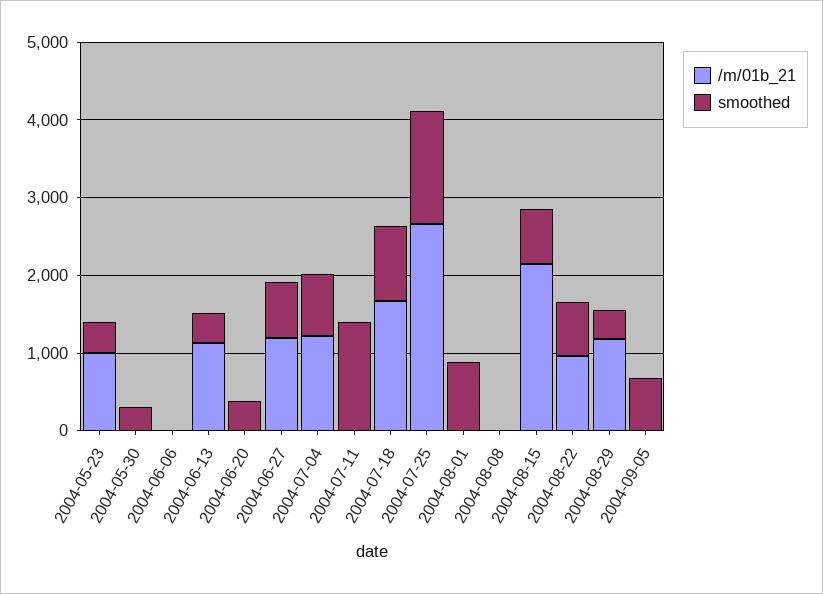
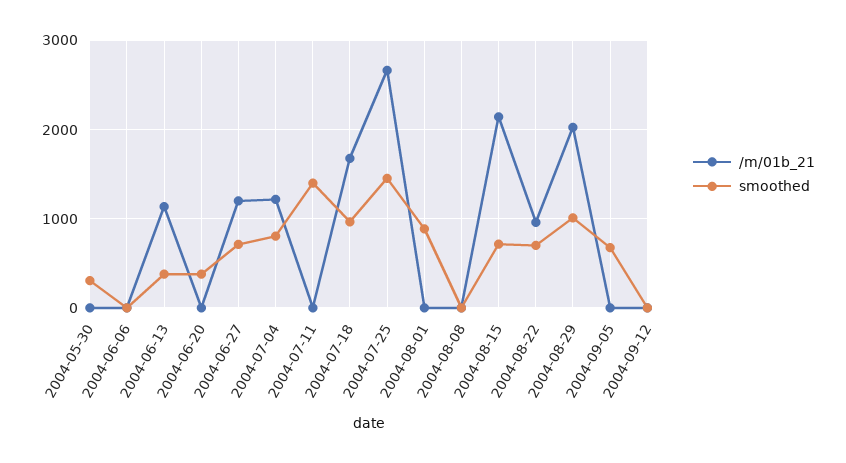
/m/01b_21, 2004-05-23: 1000 -> none
smoothed, 2004-05-23: 400 -> none
/m/01b_21, 2004-08-29: 1200 -> 2000
smoothed, 2004-08-29: 400 -> 1000
/m/01b_21, 2004-09-12: none -> 0
smoothed, 2004-09-12: none -> 0

